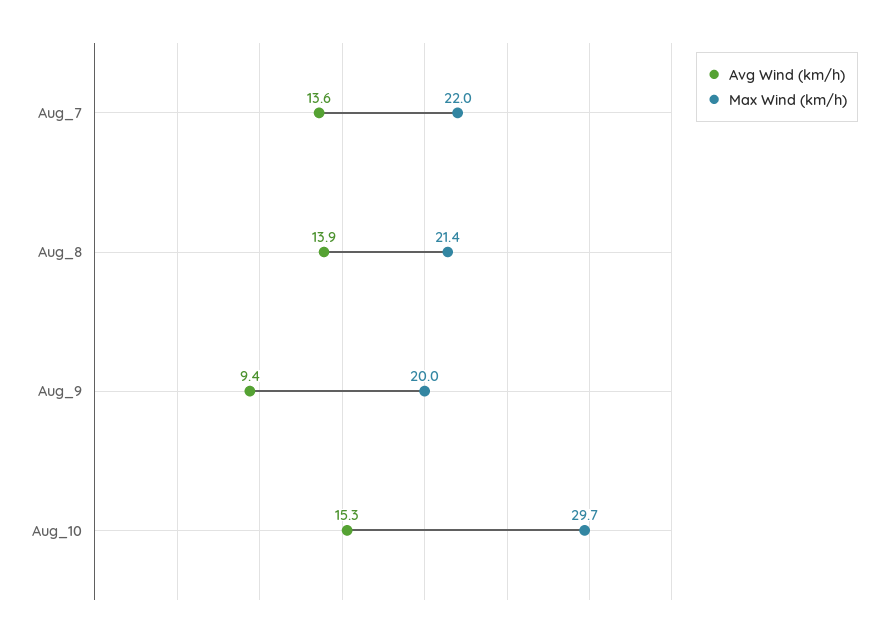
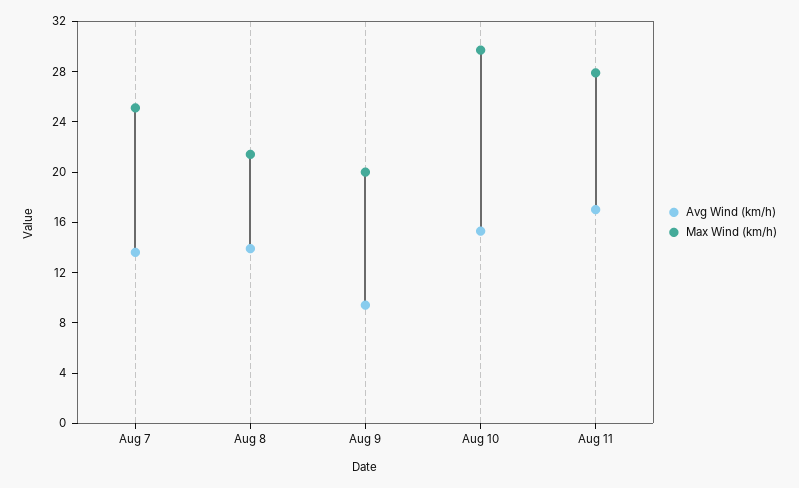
Max Wind (km/h), Aug_7: 22 -> 25
Avg Wind (km/h), Aug 11: none -> 17
Max Wind (km/h), Aug 11: none -> 28

